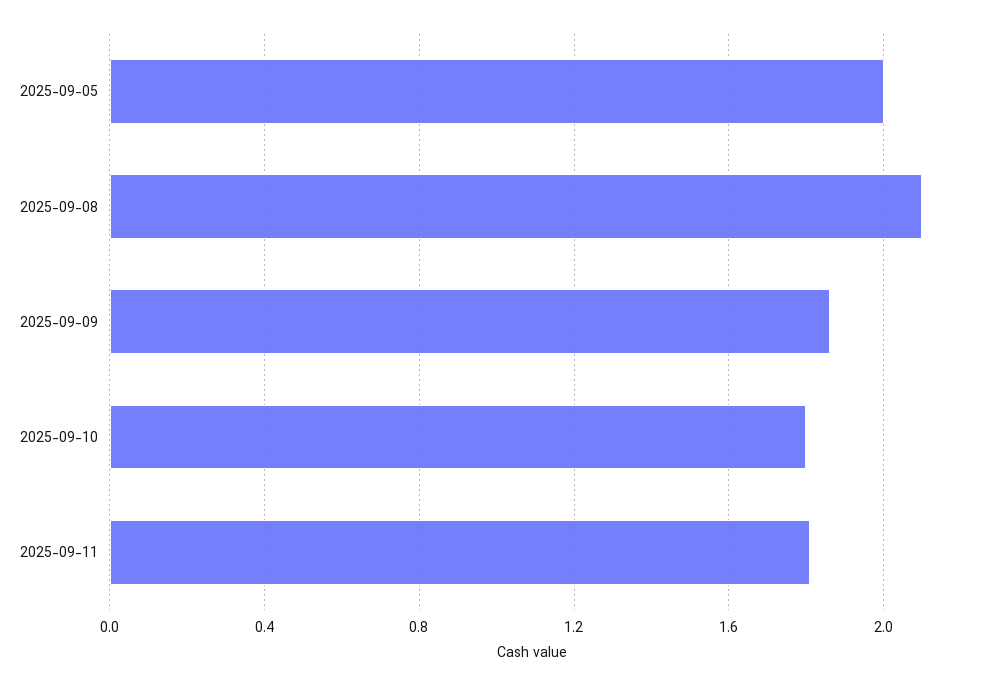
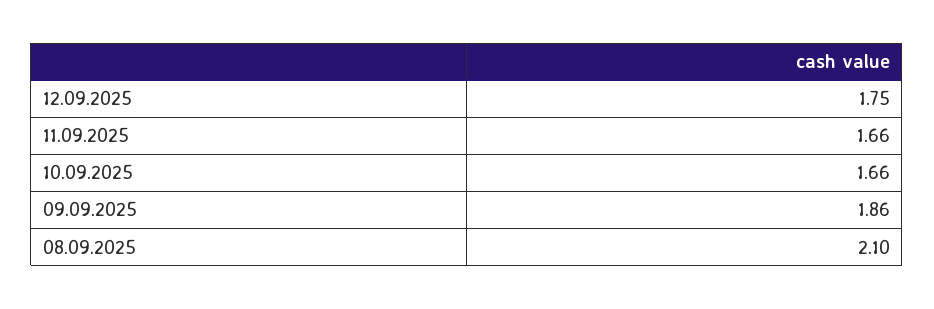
2025-09-05: 2 -> none
2025-09-10: 1.8 -> 1.66
2025-09-11: 1.8 -> 1.66
12.09.2025: none -> 1.75

